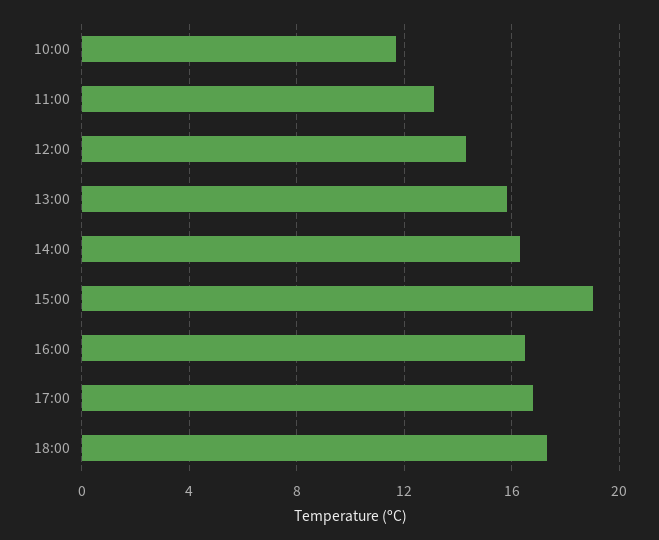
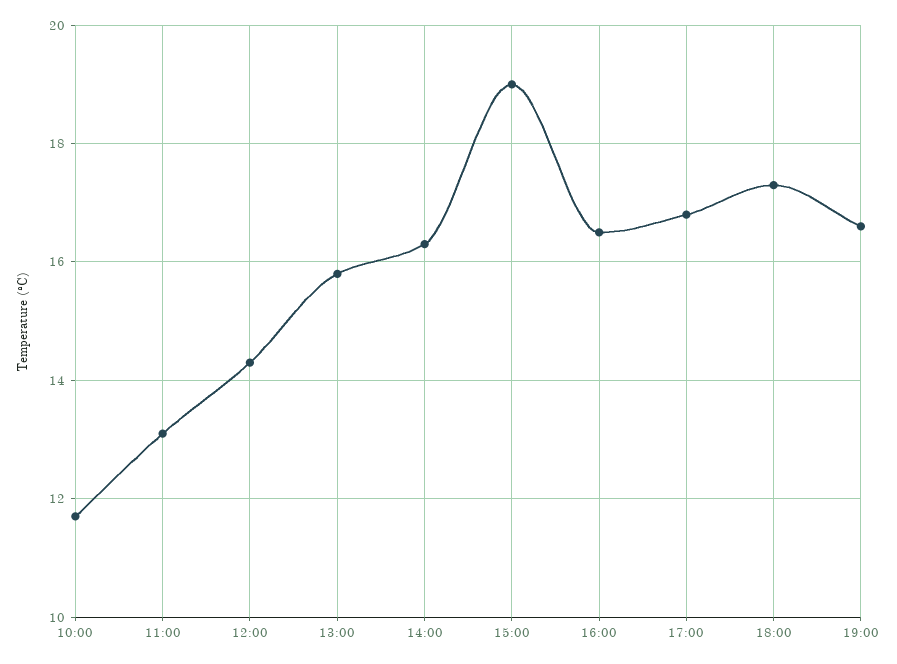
19:00: none -> 16.5

